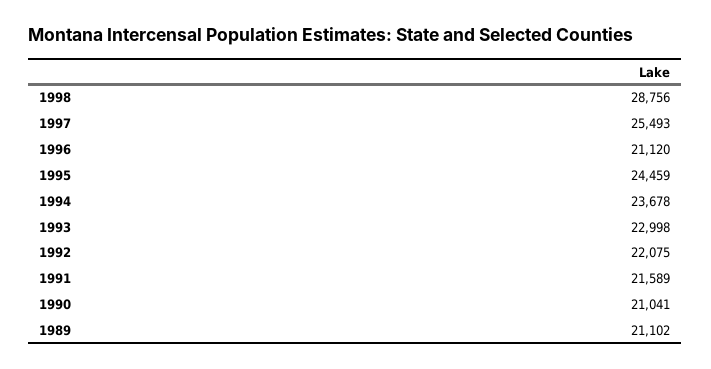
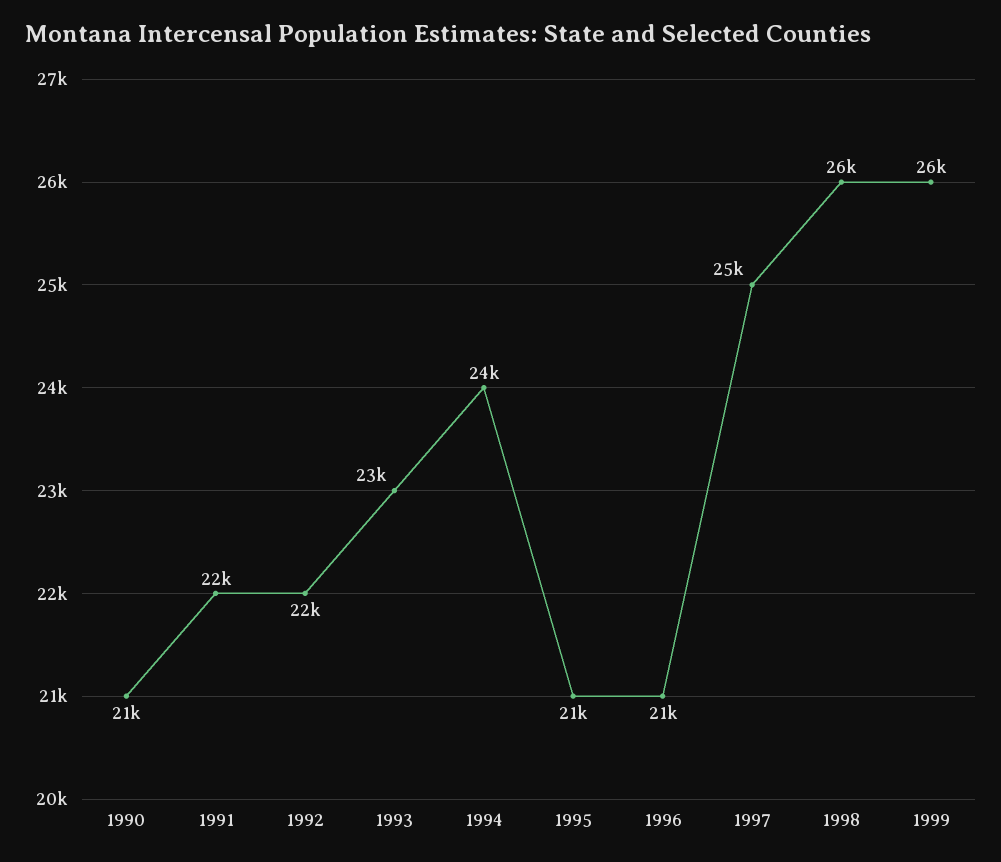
1998: 28756 -> 26000
1995: 24459 -> 21000
1989: 21102 -> none
1999: none -> 26000

